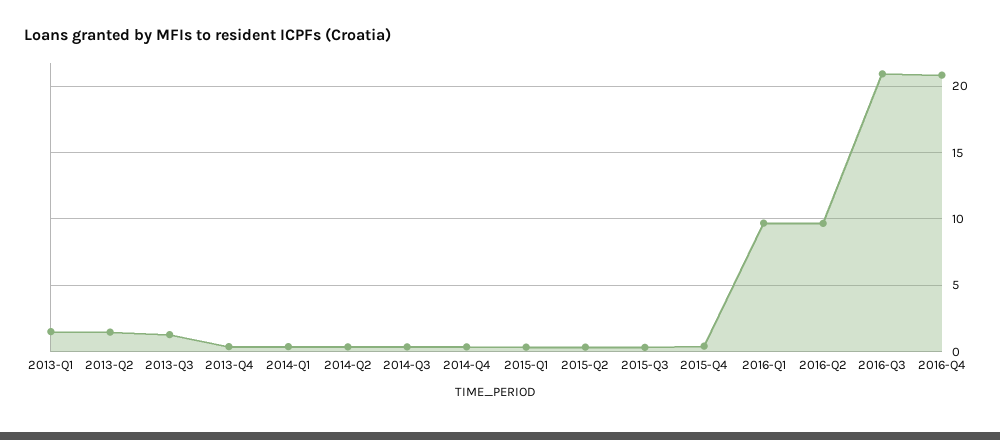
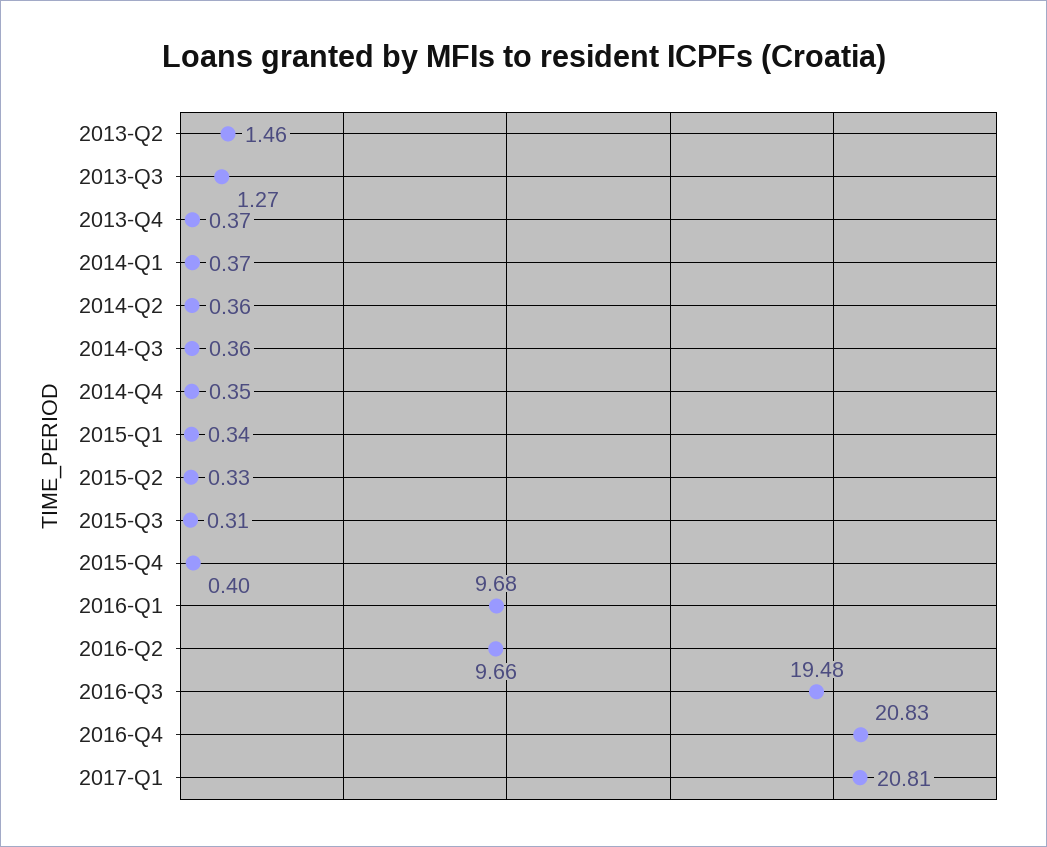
2013-Q1: 1.5 -> none
2016-Q3: 21 -> 19.48
2017-Q1: none -> 20.81

